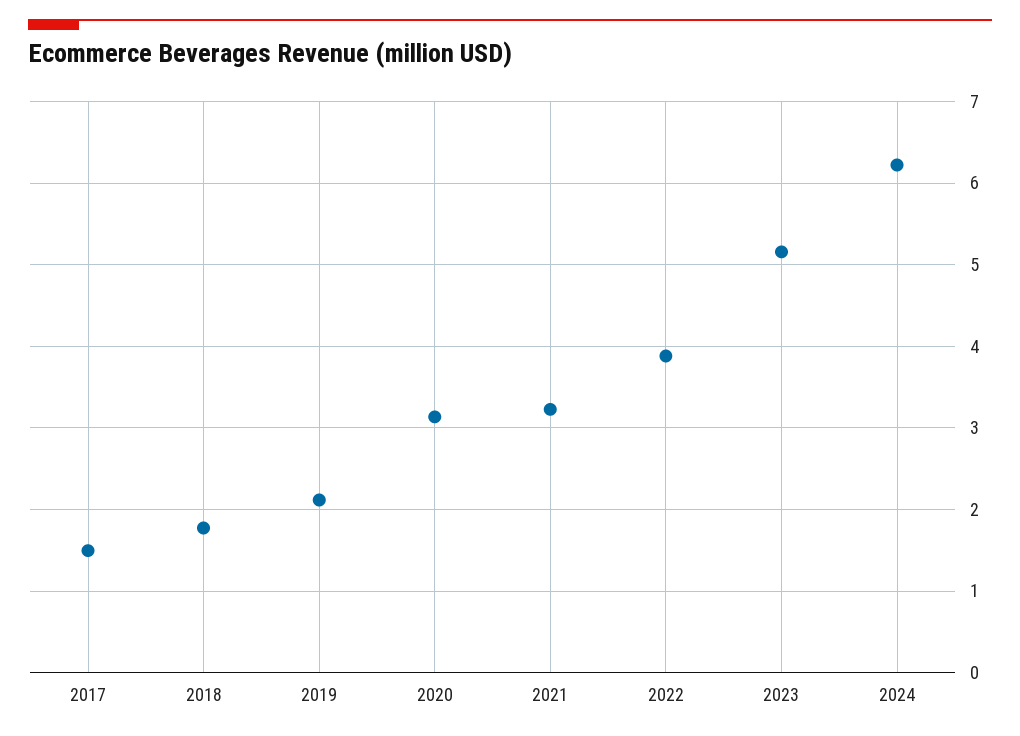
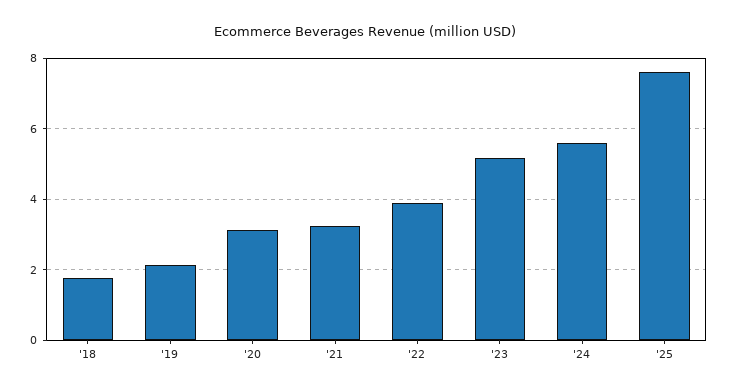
2017: 1.5 -> none
2024: 6.2 -> 5.6
'25: none -> 7.6

